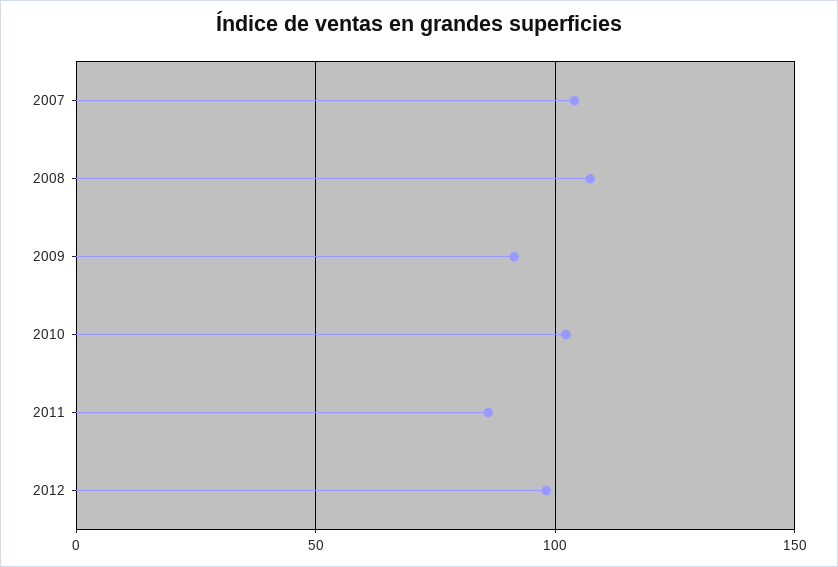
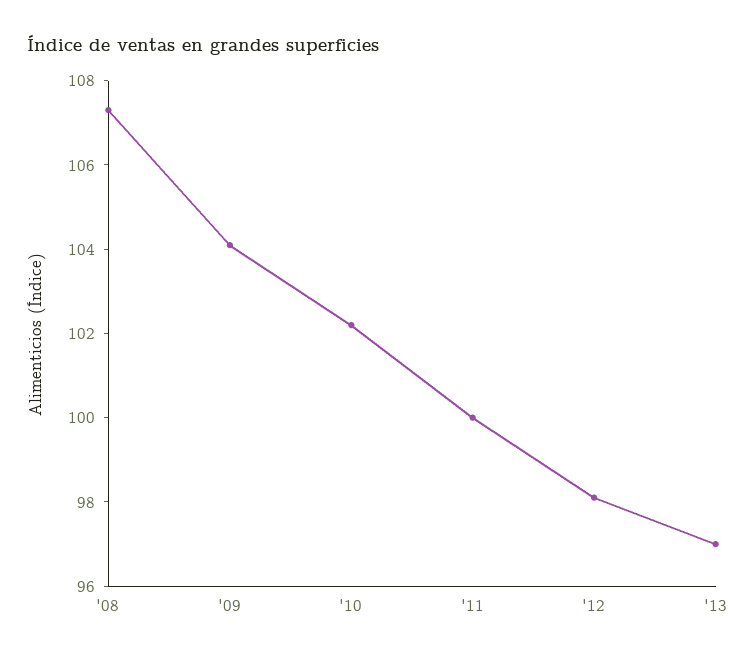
2007: 105 -> none
2009: 90 -> 104
2011: 85 -> 100
'13: none -> 97

